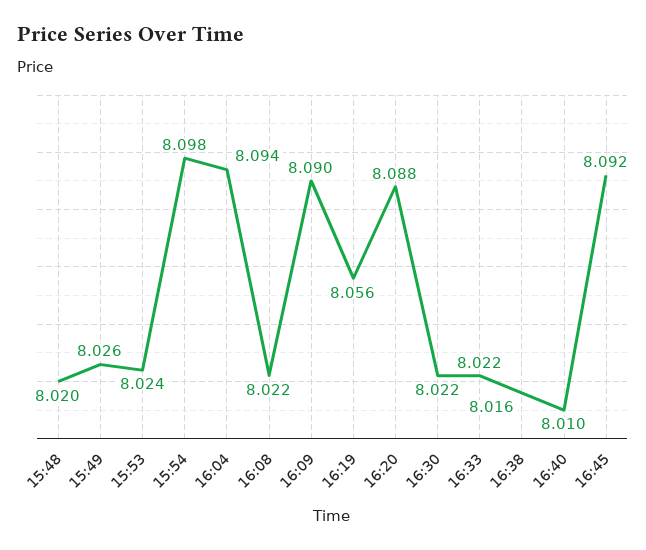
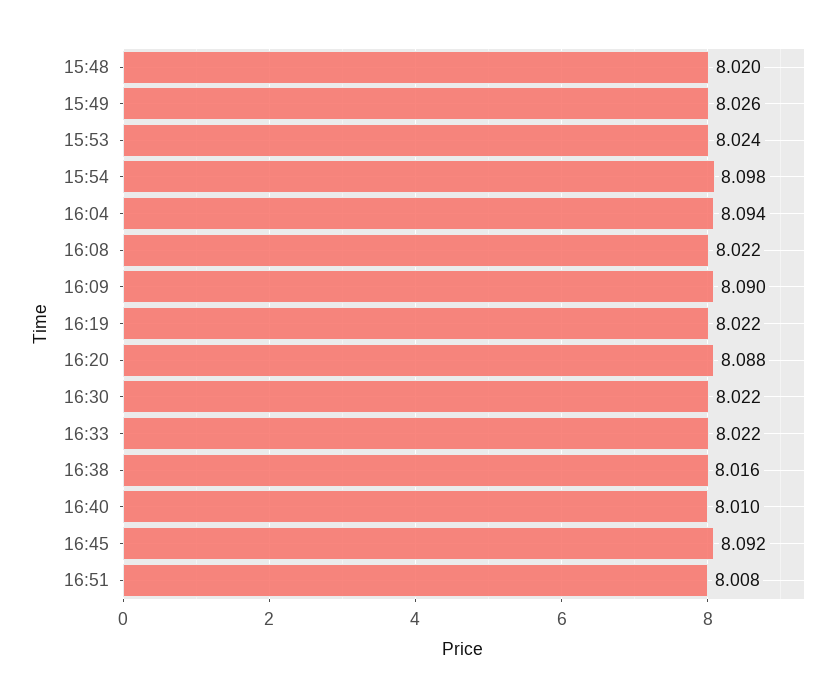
16:19: 8.056 -> 8.022
16:51: none -> 8.008

